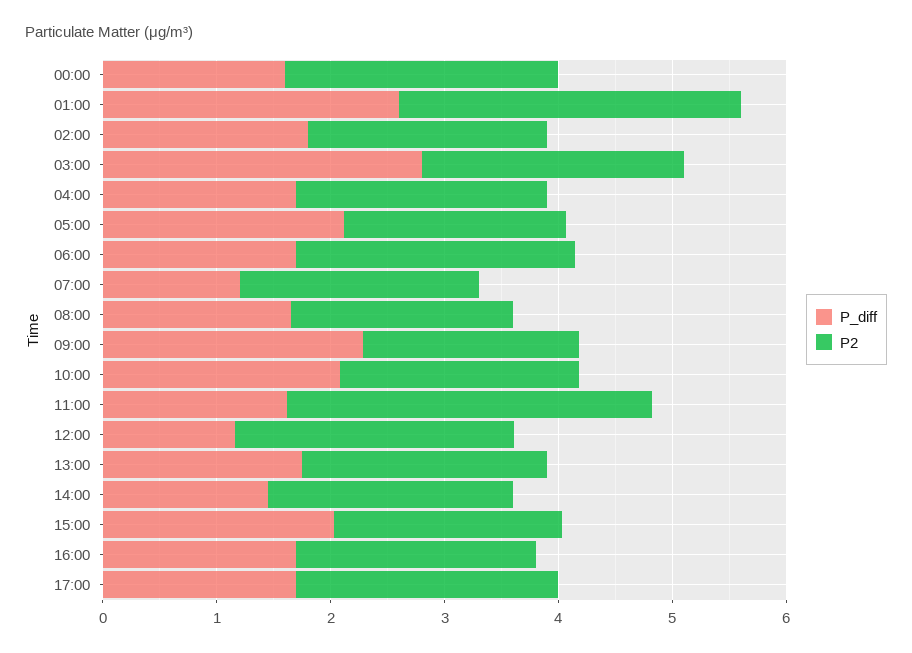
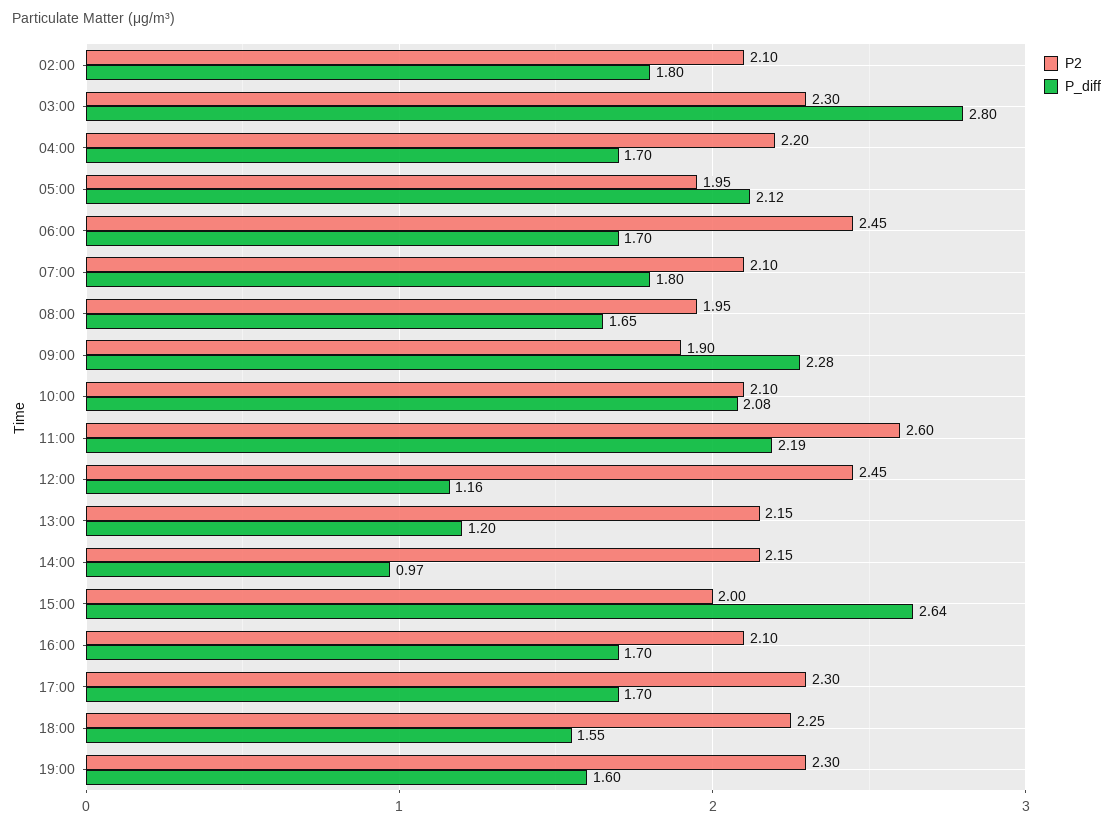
P_diff, 00:00: 1.6 -> none
P2, 00:00: 2.4 -> none
P_diff, 01:00: 2.6 -> none
P2, 01:00: 3 -> none
P_diff, 07:00: 1.2 -> 1.8
P_diff, 11:00: 1.6 -> 2.19
P2, 11:00: 3.2 -> 2.6
P_diff, 13:00: 1.8 -> 1.2
P_diff, 14:00: 1.4 -> 0.97
P_diff, 15:00: 2 -> 2.64
P2, 18:00: none -> 2.25
P_diff, 18:00: none -> 1.55
P2, 19:00: none -> 2.3
P_diff, 19:00: none -> 1.6

